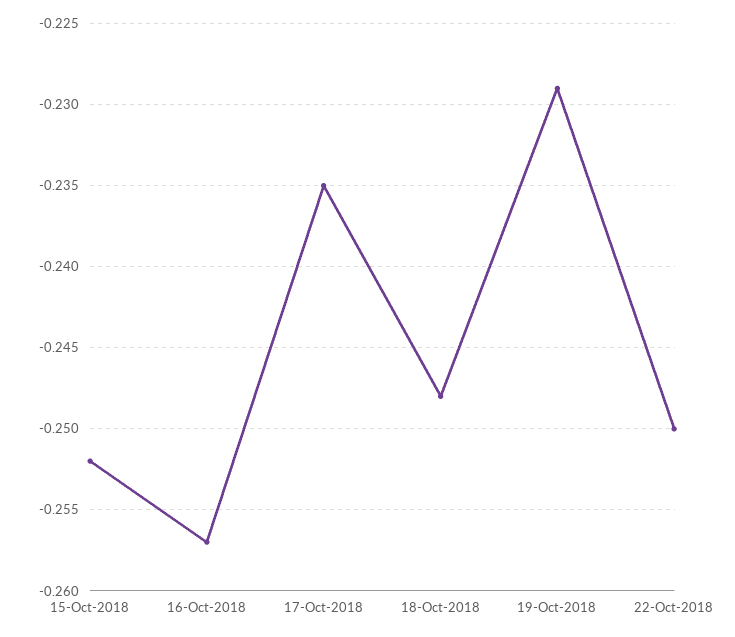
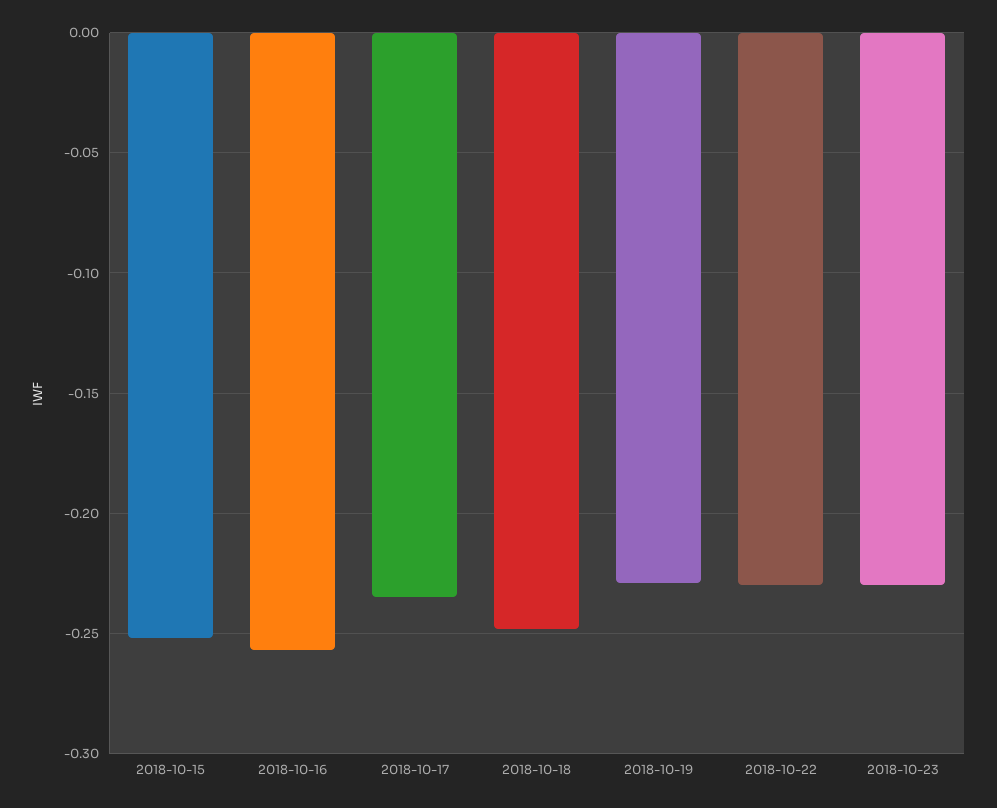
22-Oct-2018: -0.25 -> -0.23
2018-10-23: none -> -0.23

